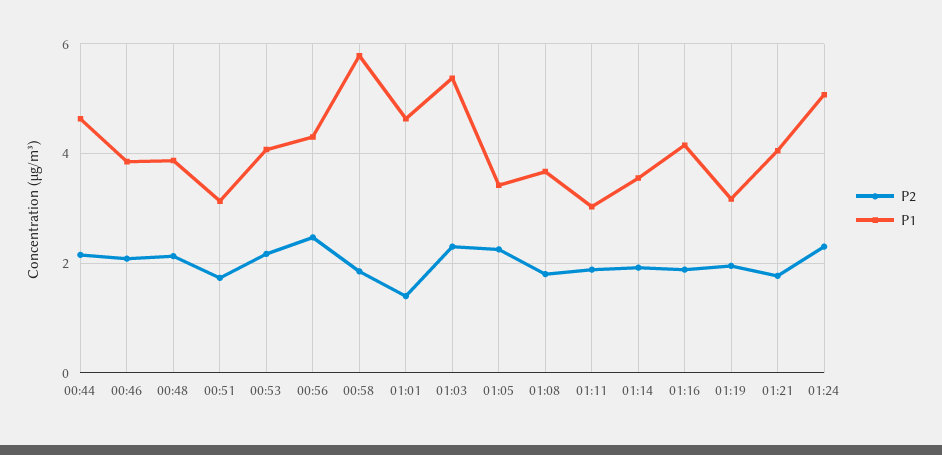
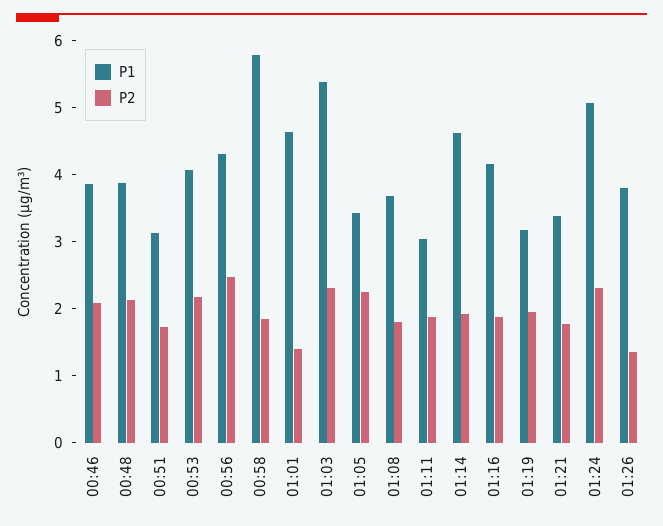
P2, 00:44: 2.2 -> none
P1, 00:44: 4.6 -> none
P1, 01:14: 3.6 -> 4.6
P1, 01:21: 4 -> 3.4
P1, 01:26: none -> 3.8
P2, 01:26: none -> 1.4

